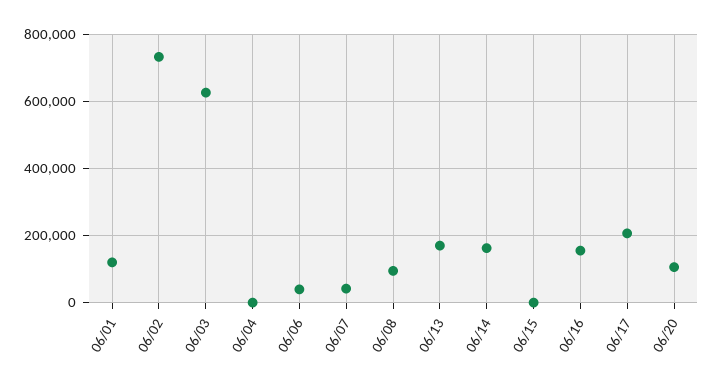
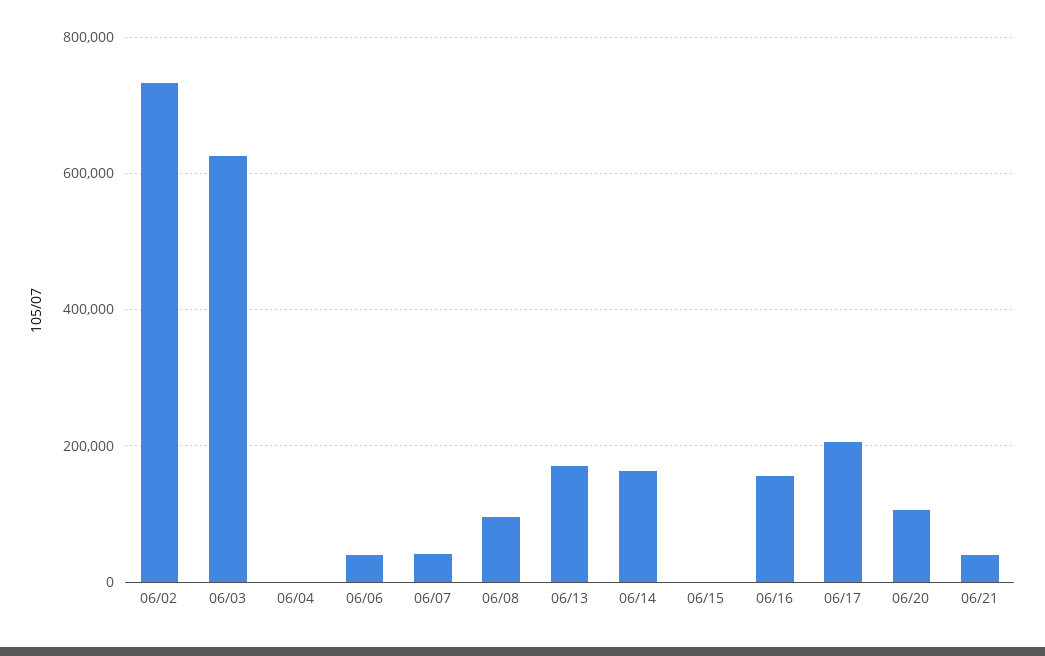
06/01: 120000 -> none
06/21: none -> 40000

